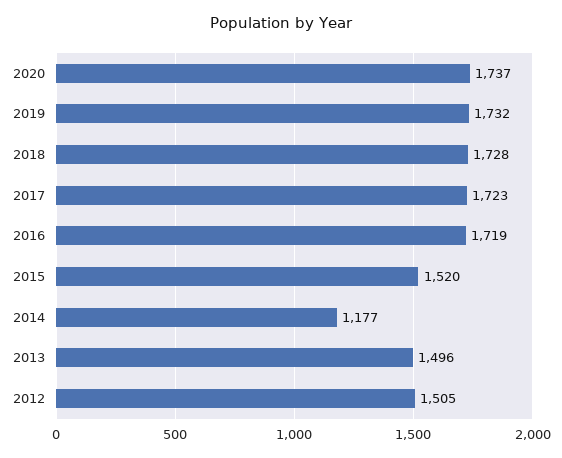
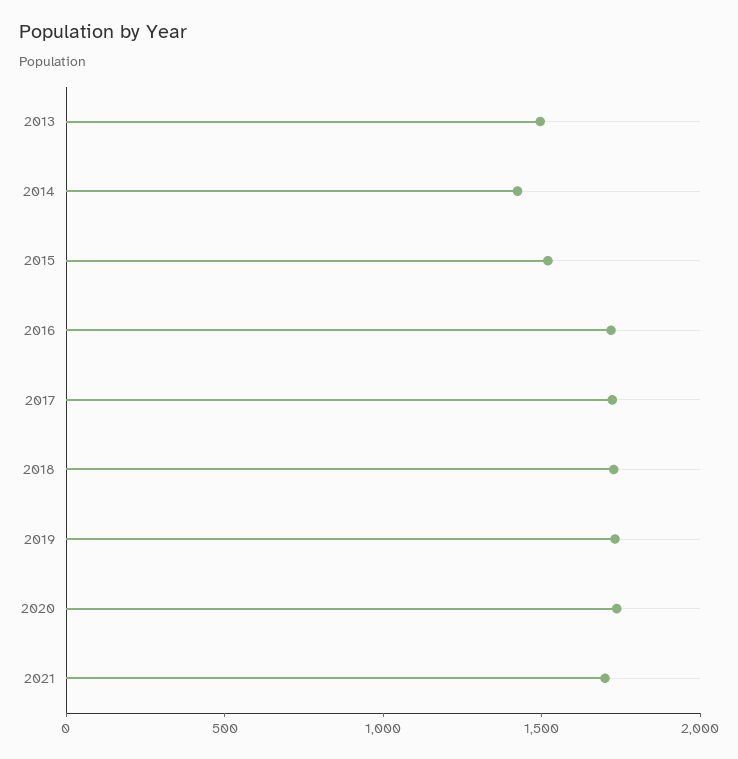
2014: 1177 -> 1400
2012: 1505 -> none
2021: none -> 1700

